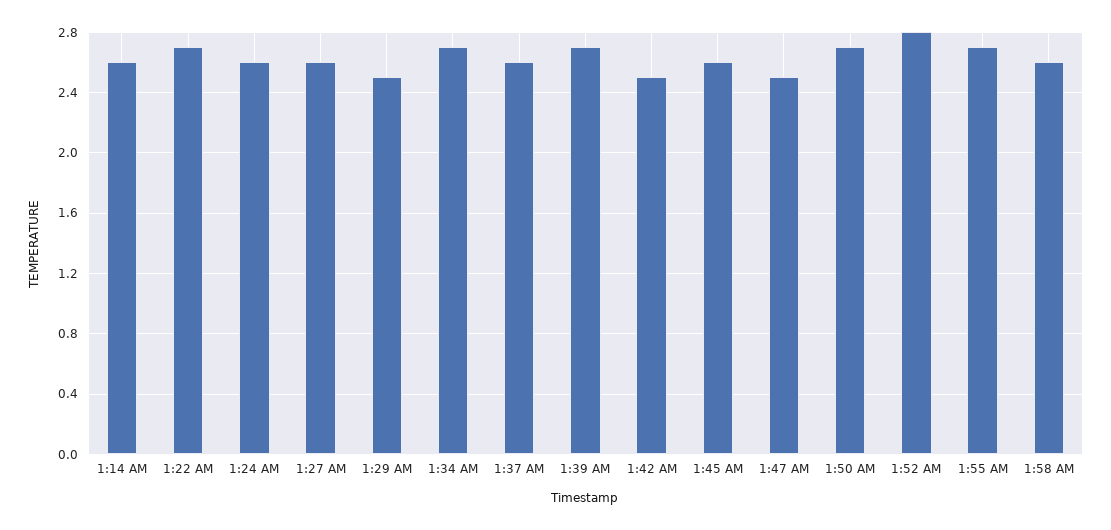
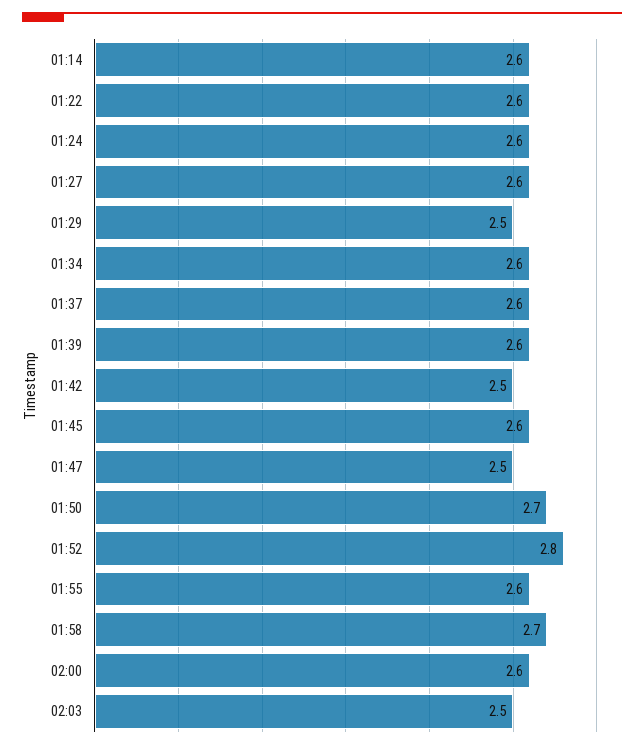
1:22 AM: 2.7 -> 2.6
1:34 AM: 2.7 -> 2.6
1:39 AM: 2.7 -> 2.6
1:55 AM: 2.7 -> 2.6
1:58 AM: 2.6 -> 2.7
02:00: none -> 2.6
02:03: none -> 2.5

